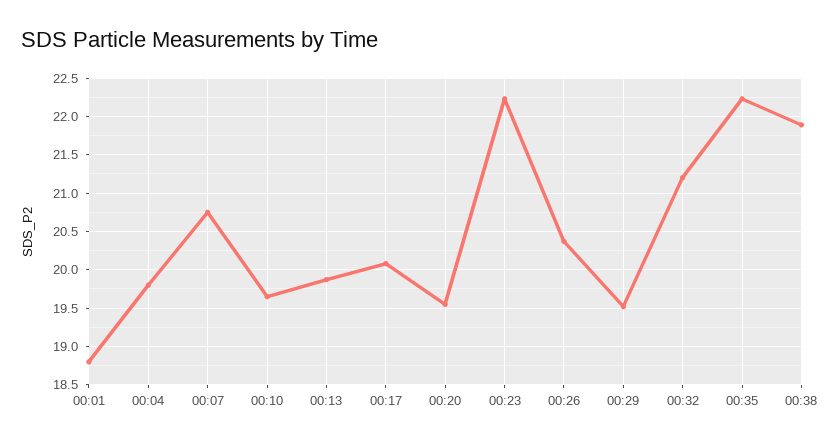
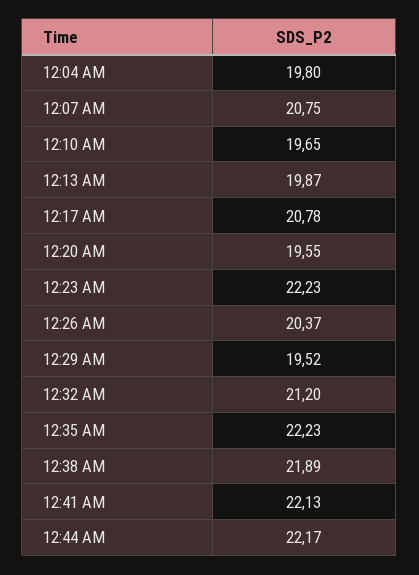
00:01: 18.8 -> none
00:17: 20.1 -> 20.78
12:41 AM: none -> 22.13
12:44 AM: none -> 22.17

